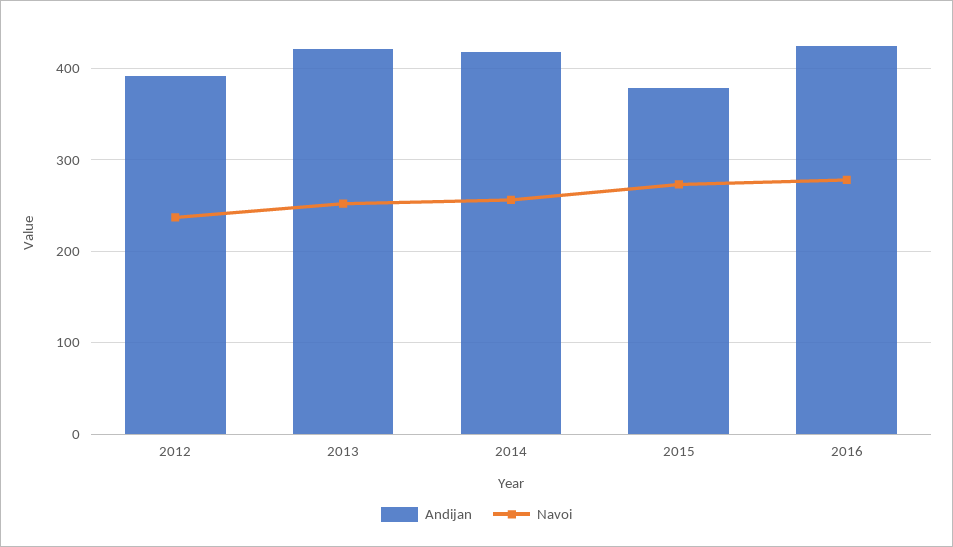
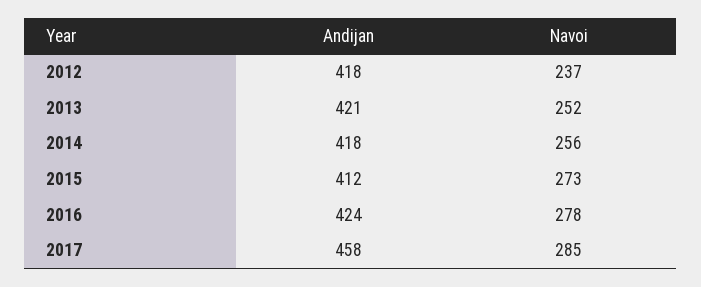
Andijan, 2012: 390 -> 418
Andijan, 2015: 380 -> 412
Andijan, 2017: none -> 458
Navoi, 2017: none -> 285

